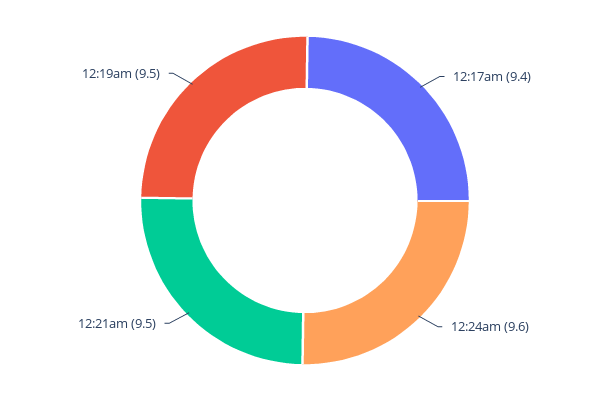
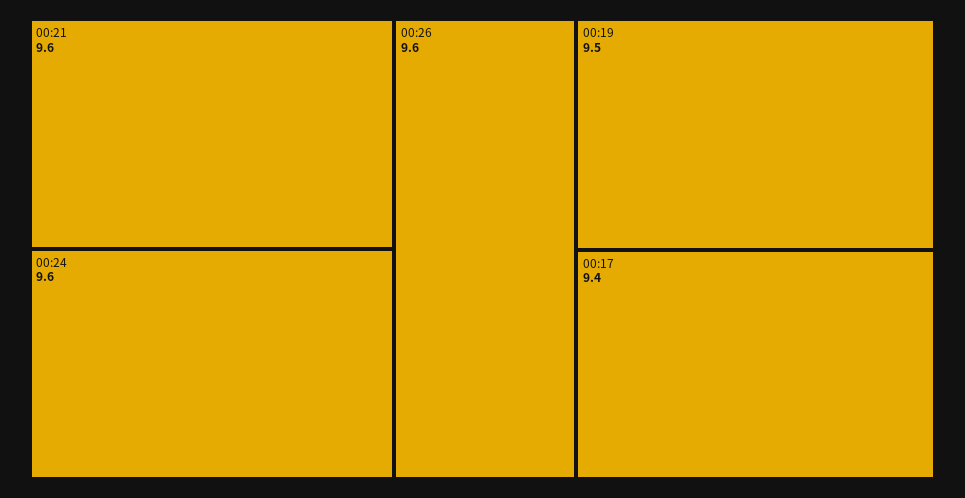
12:21am: 9.5 -> 9.6
00:26: none -> 9.6

